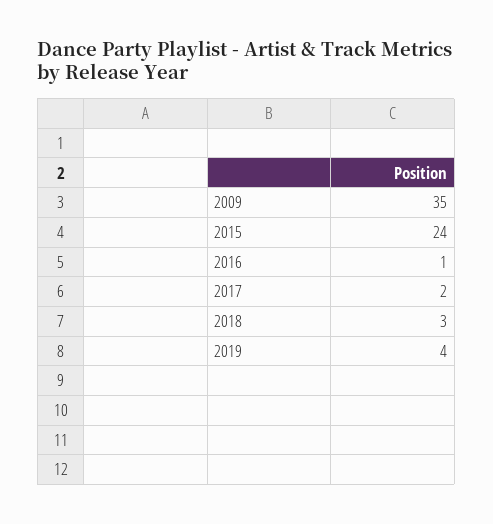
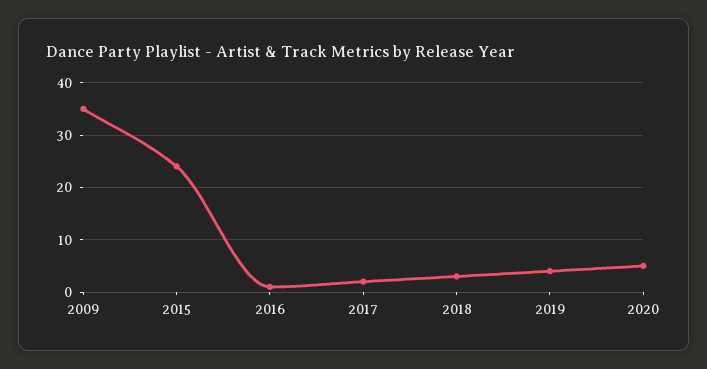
2020: none -> 5

